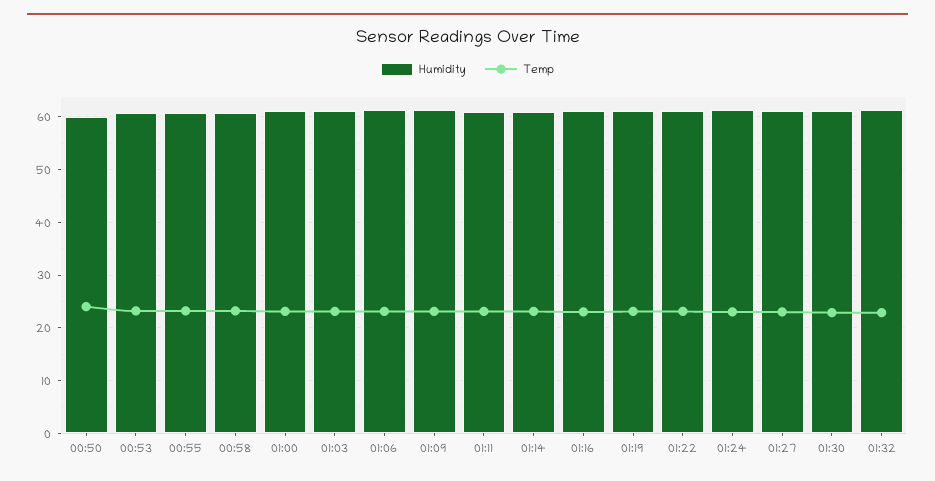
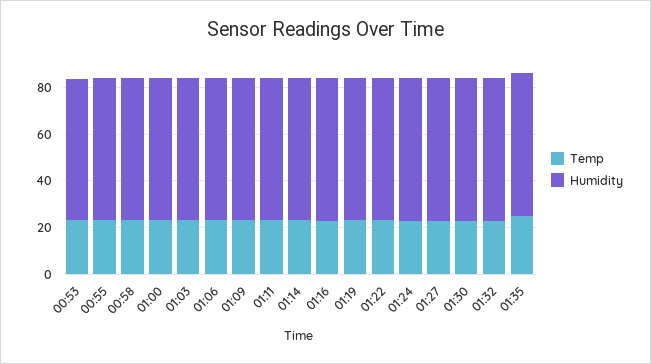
Humidity, 00:50: 60 -> none
Temp, 00:50: 24 -> none
Temp, 01:35: none -> 25
Humidity, 01:35: none -> 60

